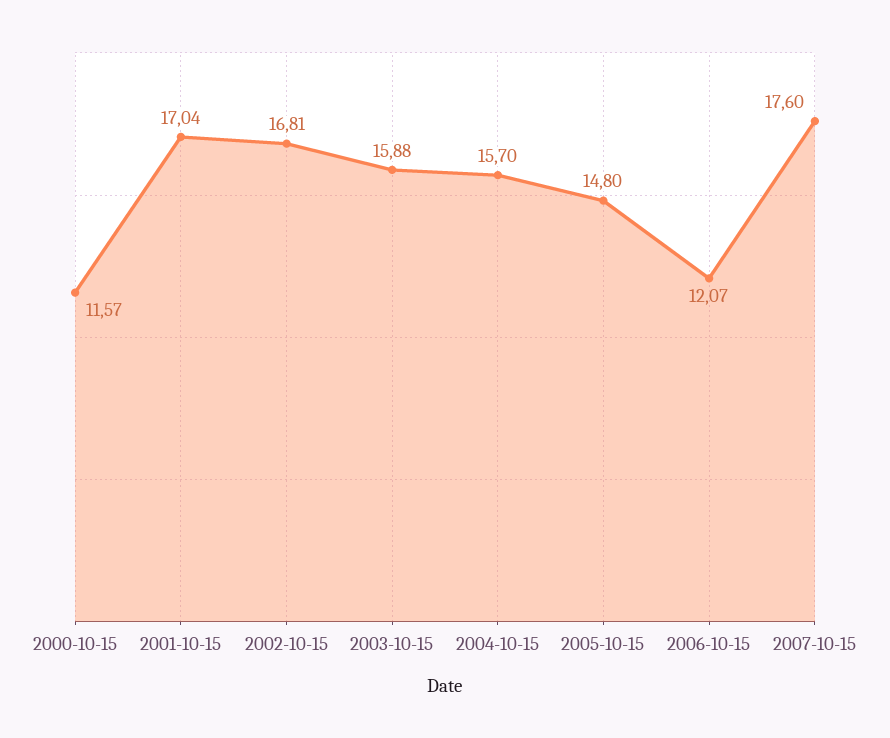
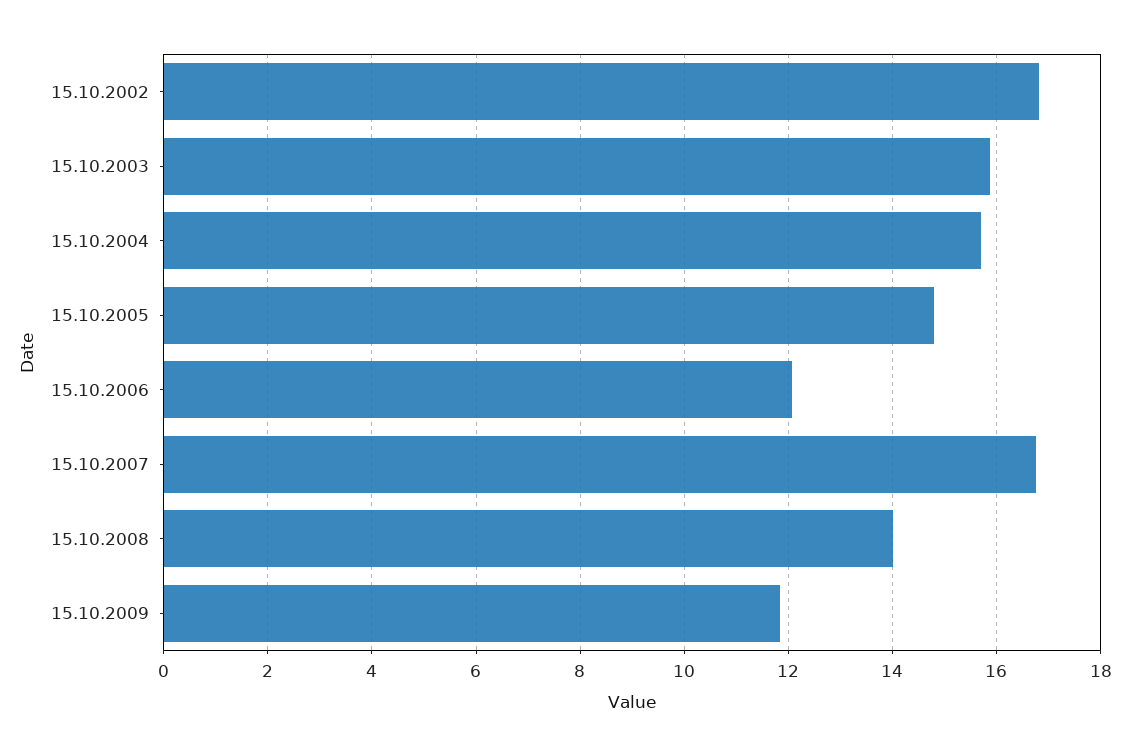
2000-10-15: 11.57 -> none
2001-10-15: 17.04 -> none
2007-10-15: 17.6 -> 16.8
15.10.2008: none -> 14
15.10.2009: none -> 11.8

